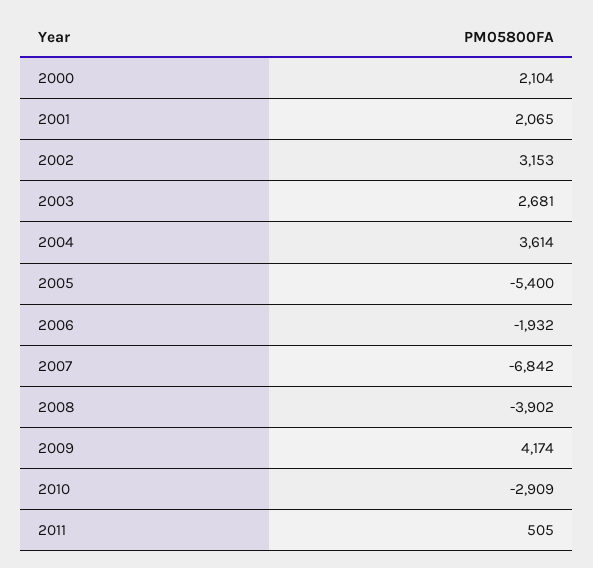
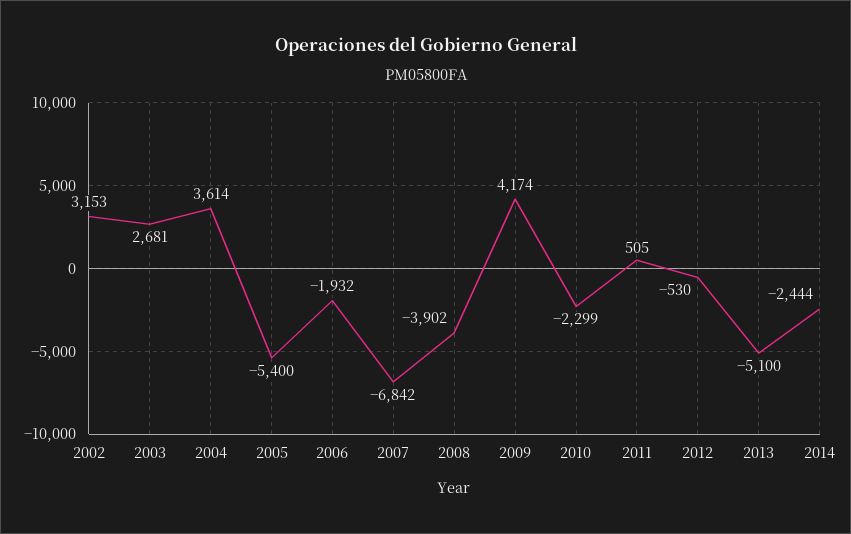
2000: 2104 -> none
2001: 2065 -> none
2010: -2909 -> -2299
2012: none -> -530
2013: none -> -5100
2014: none -> -2444

